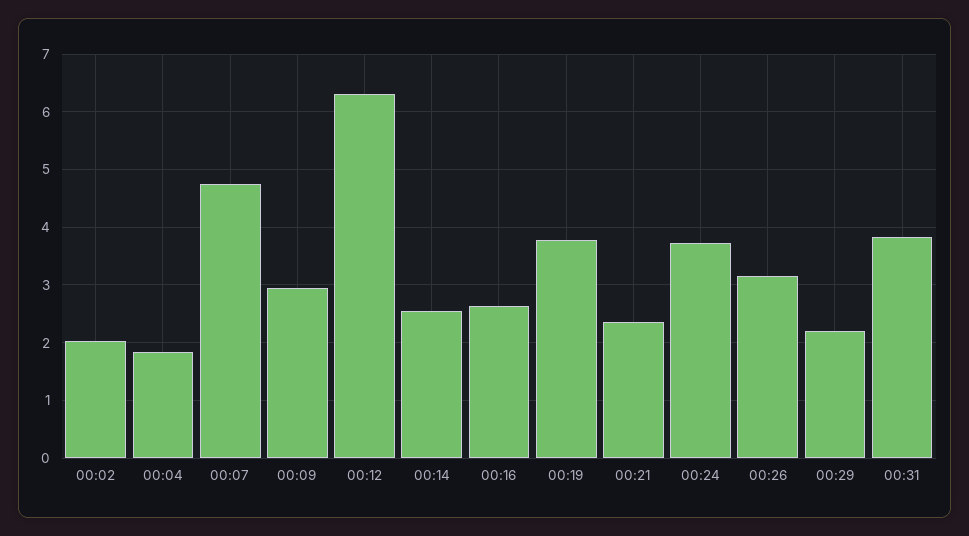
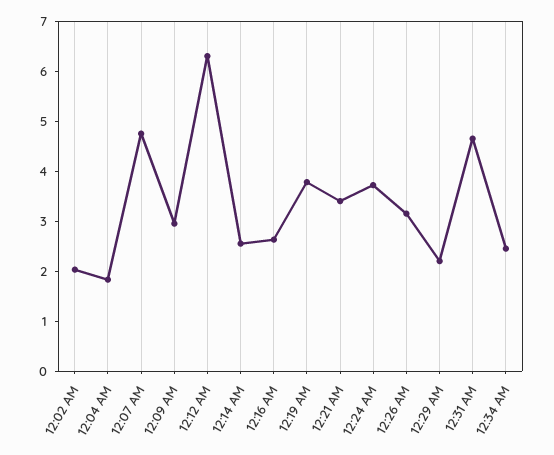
00:21: 2.4 -> 3.4
00:31: 3.8 -> 4.6
12:34 AM: none -> 2.4

